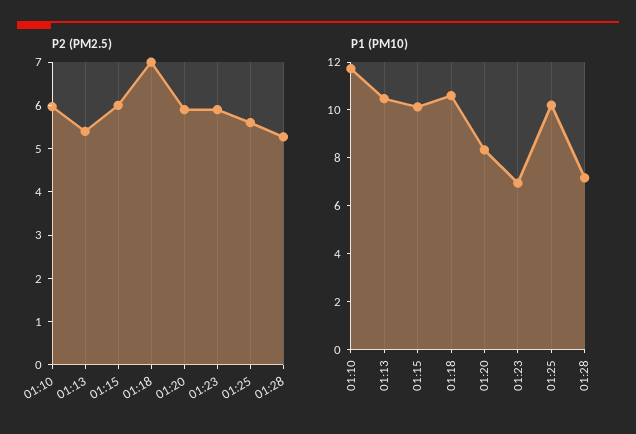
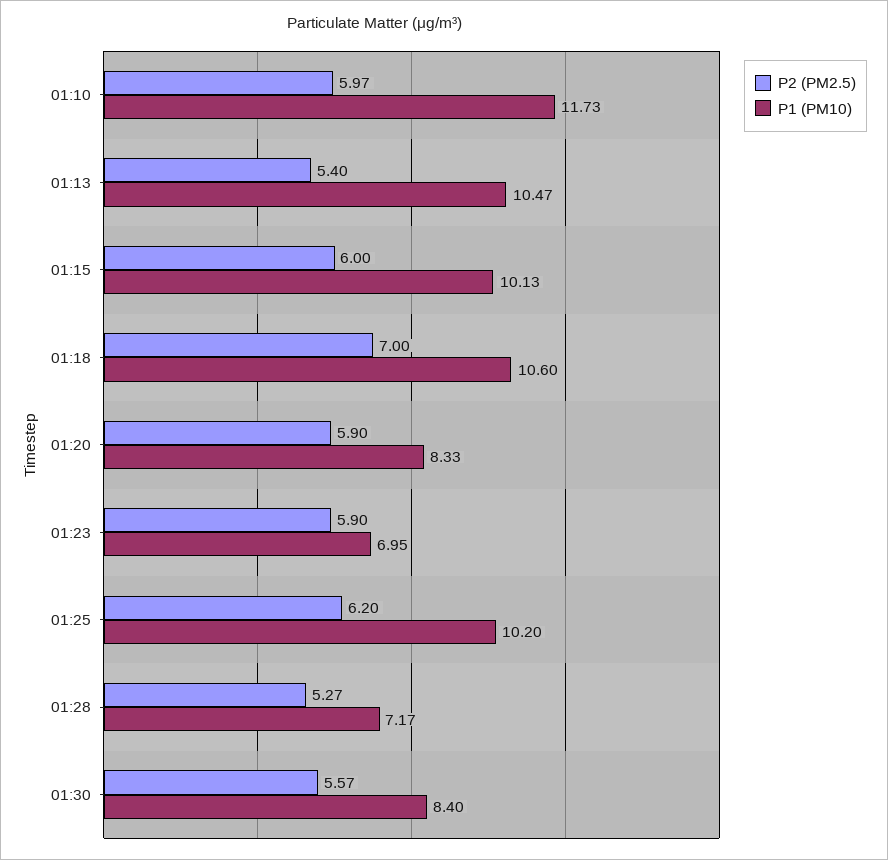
P2 (PM2.5), 01:25: 5.6 -> 6.2
P2 (PM2.5), 01:30: none -> 5.57
P1 (PM10), 01:30: none -> 8.4

